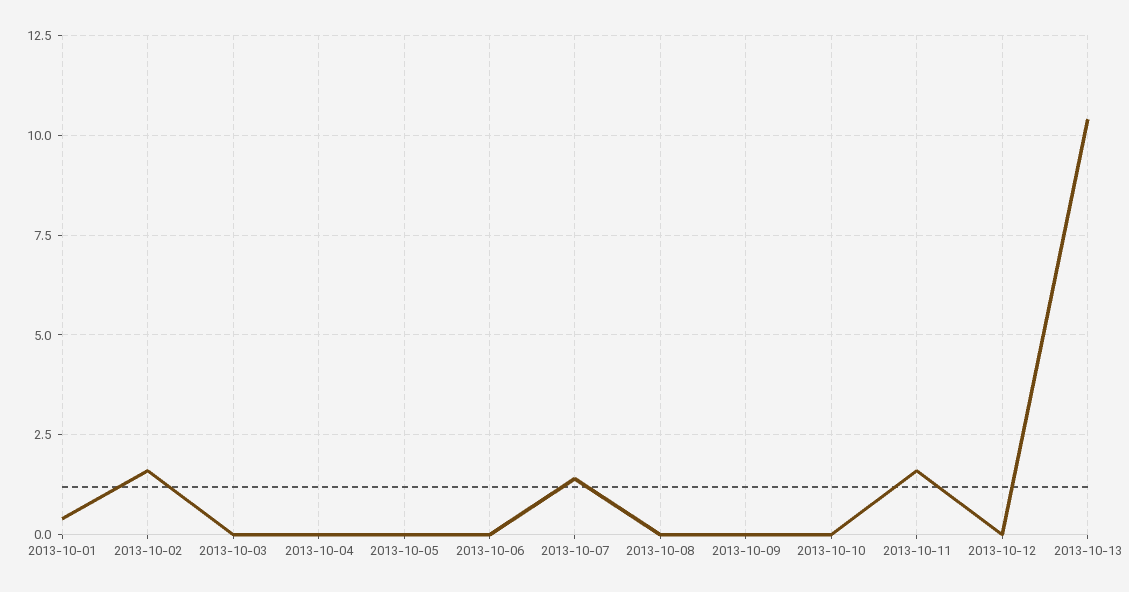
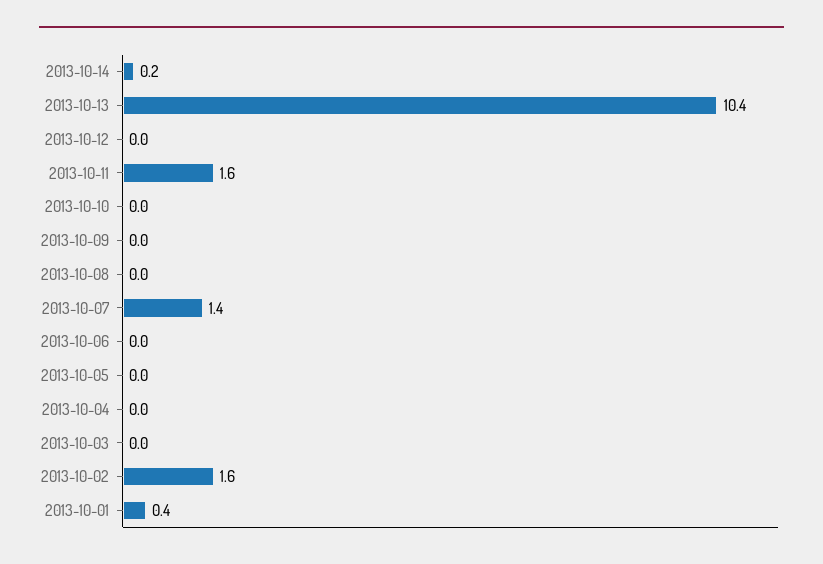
2013-10-14: none -> 0.2

